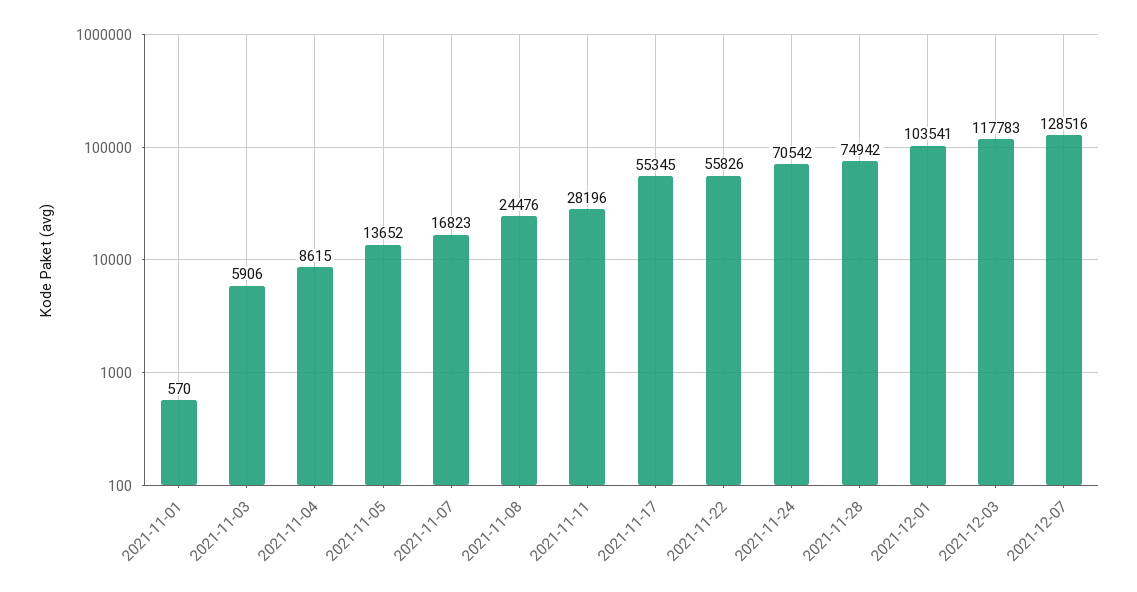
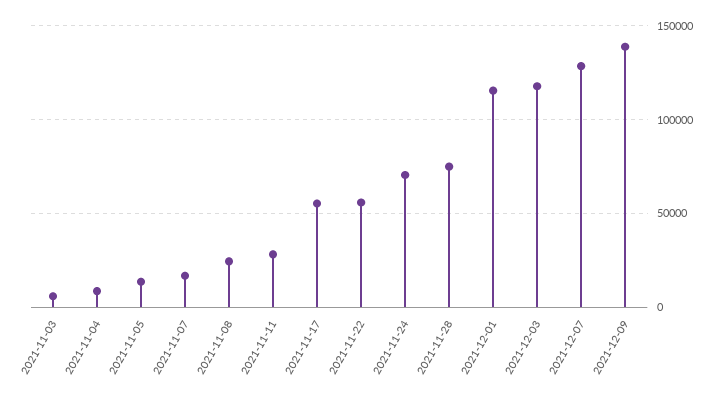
2021-11-01: 570 -> none
2021-12-01: 103541 -> 115000
2021-12-09: none -> 140000

